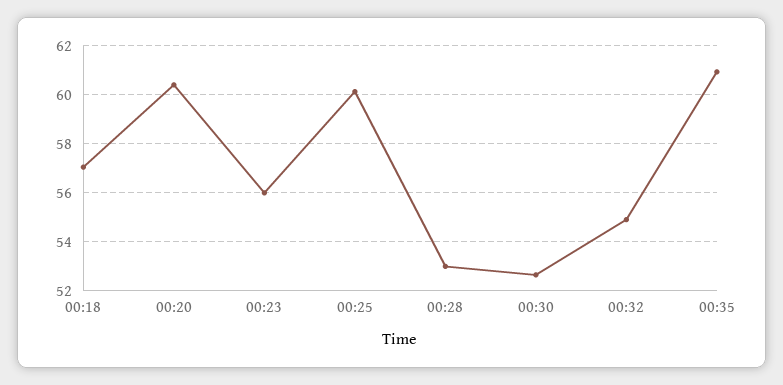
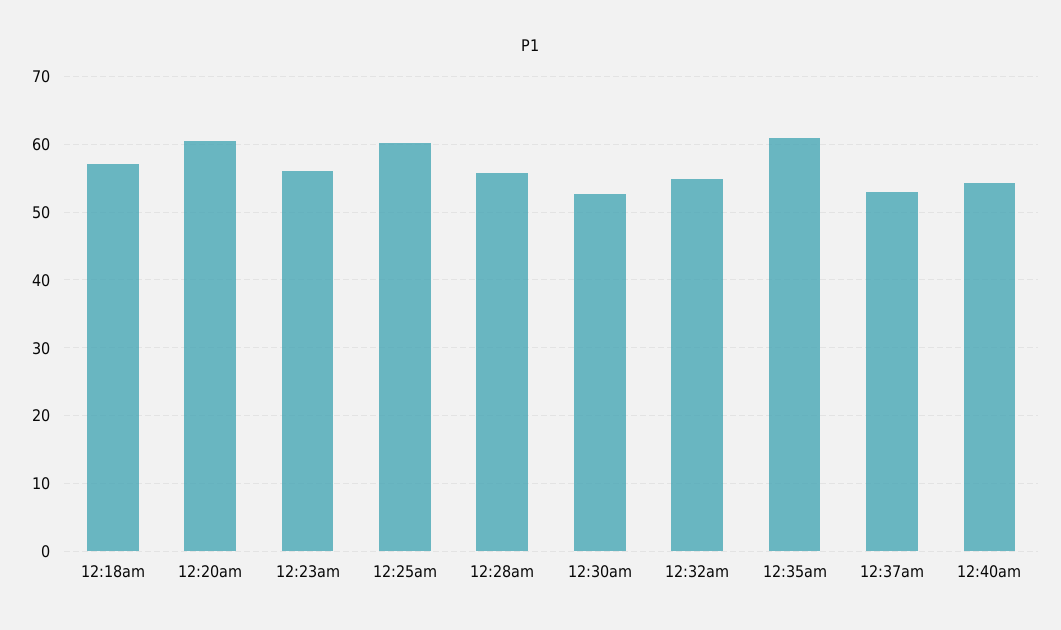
00:28: 53 -> 56
12:37am: none -> 53
12:40am: none -> 54

